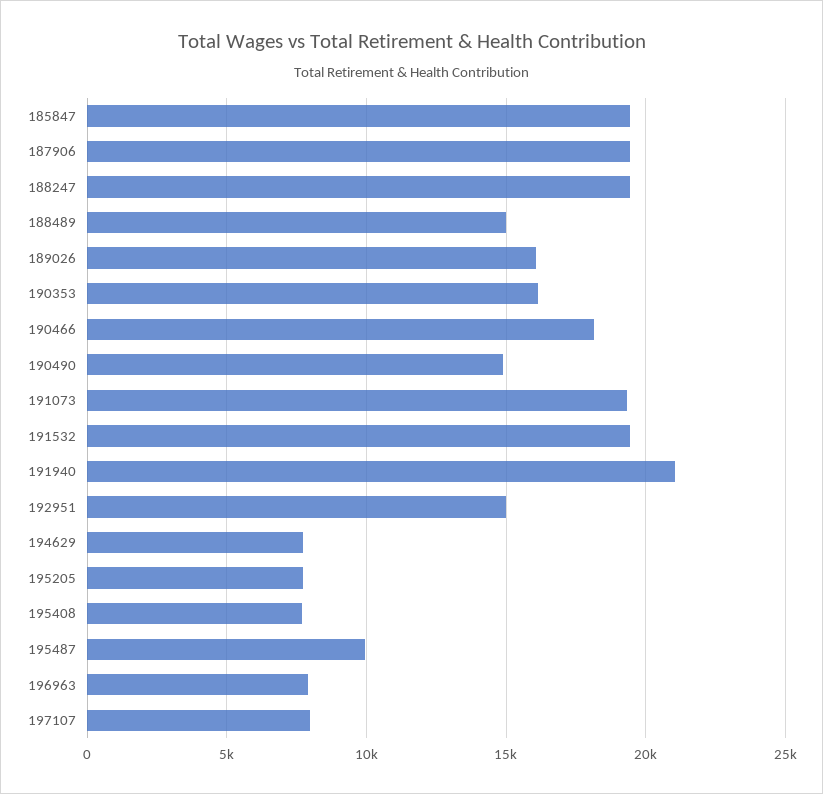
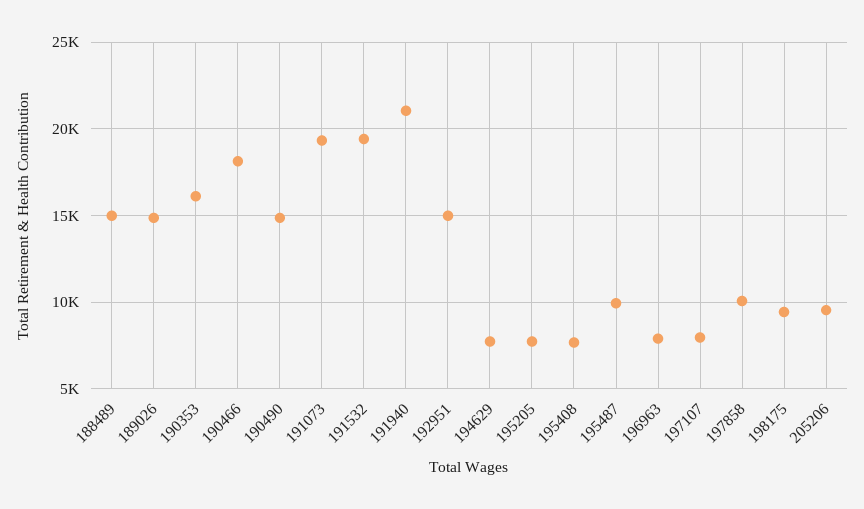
185847: 19500 -> none
187906: 19500 -> none
188247: 19500 -> none
189026: 16000 -> 15000
197858: none -> 10000
198175: none -> 9500
205206: none -> 9500

